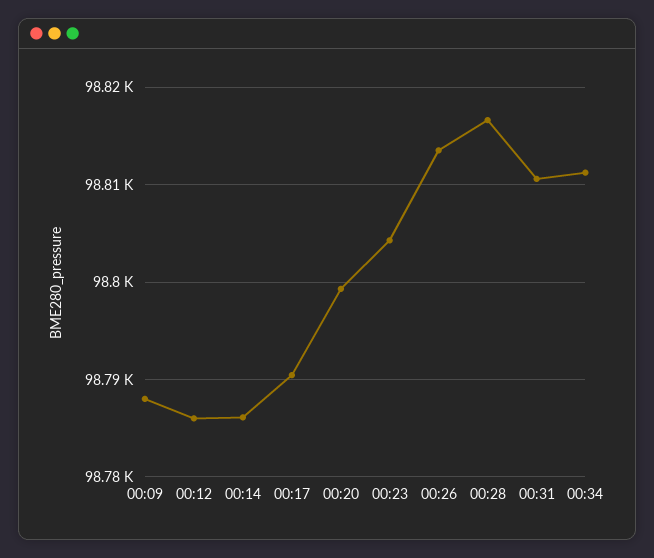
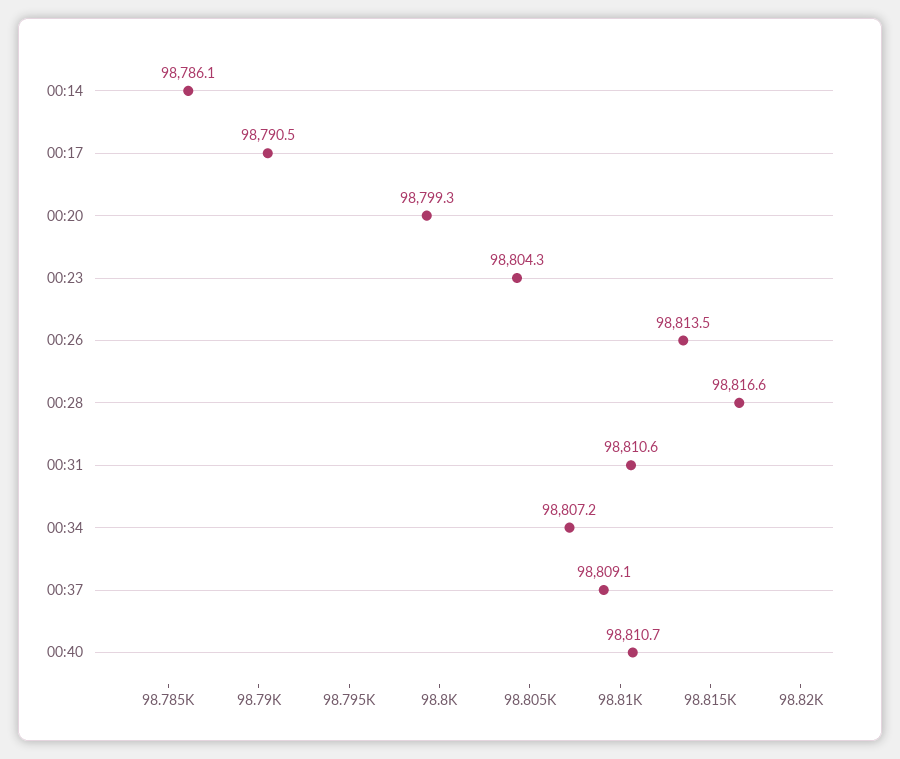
00:09: 98788 -> none
00:12: 98786 -> none
00:34: 98811 -> 98807.2
00:37: none -> 98809.1
00:40: none -> 98810.7

